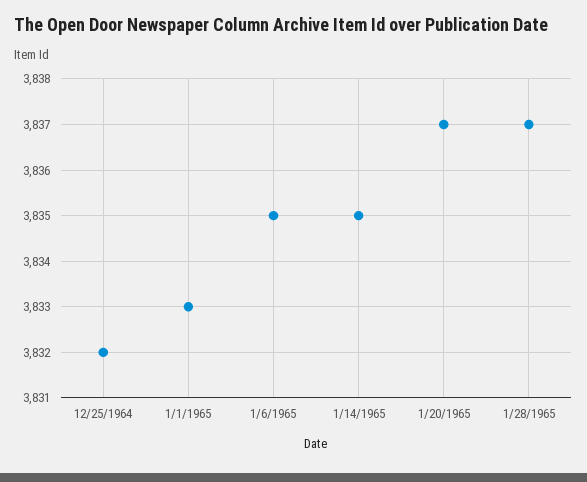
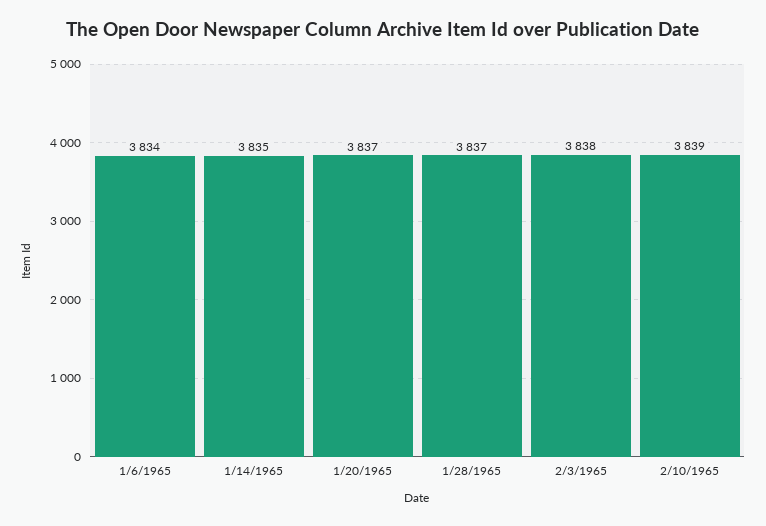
12/25/1964: 3832 -> none
1/1/1965: 3833 -> none
1/6/1965: 3835 -> 3834
2/3/1965: none -> 3838
2/10/1965: none -> 3839

